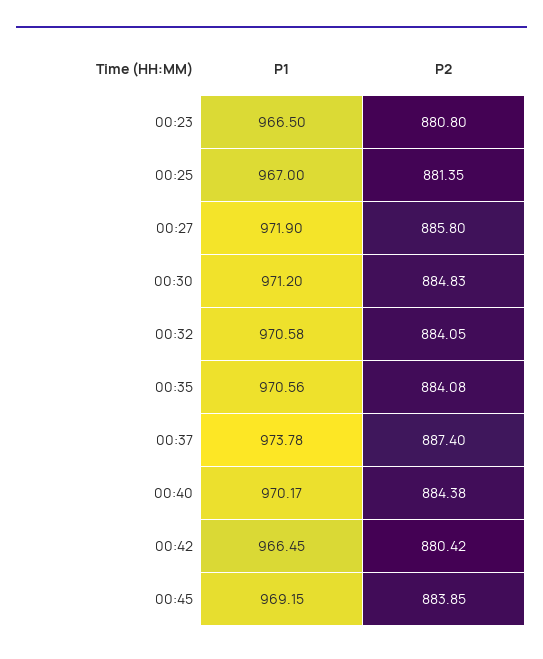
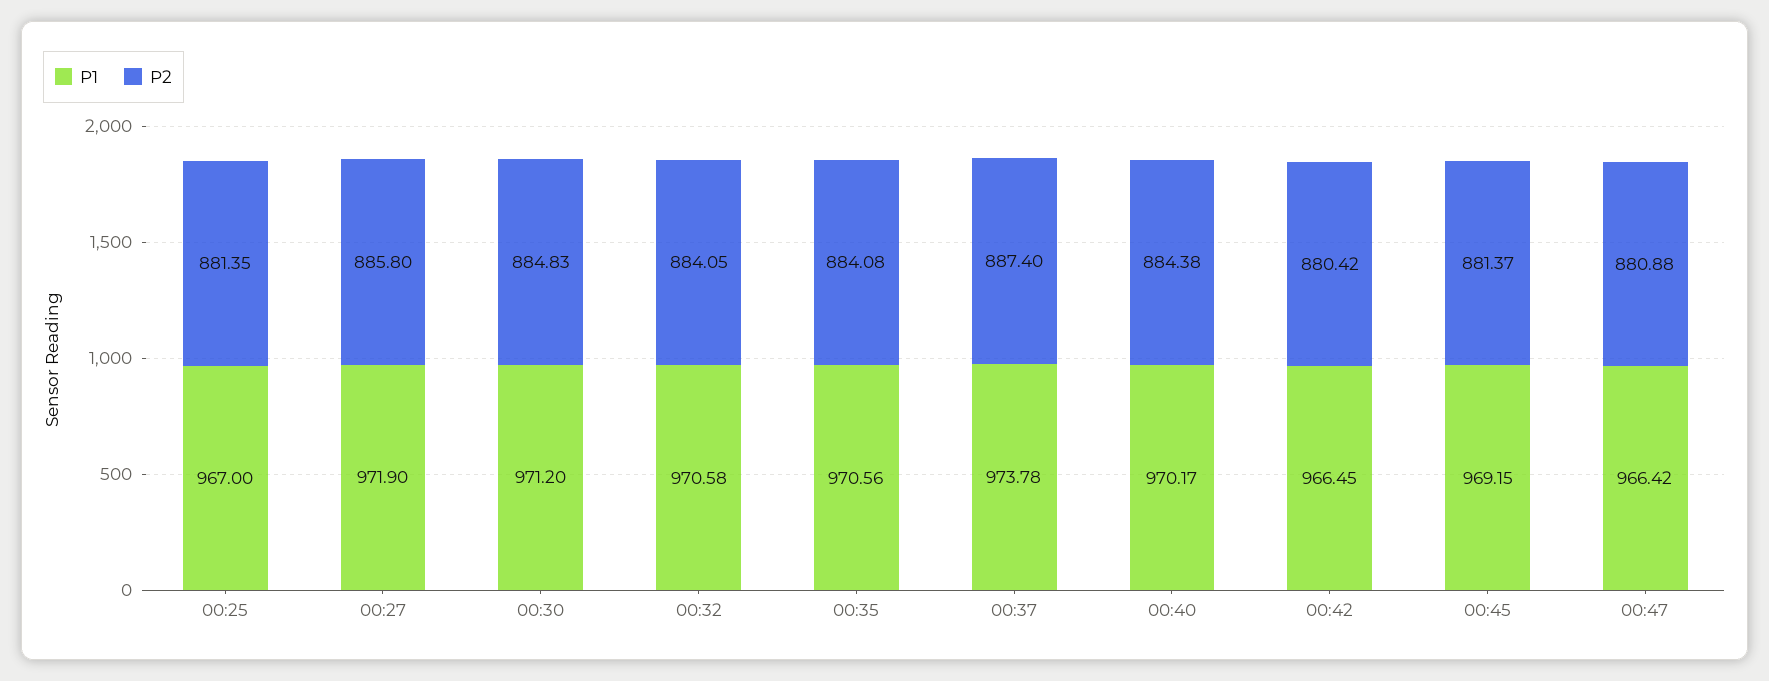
P1, 00:23: 966.5 -> none
P2, 00:23: 880.8 -> none
P2, 00:45: 883.85 -> 881.37
P1, 00:47: none -> 966.42
P2, 00:47: none -> 880.88

